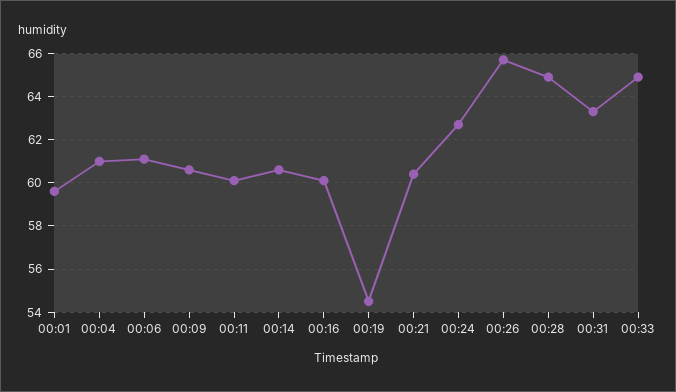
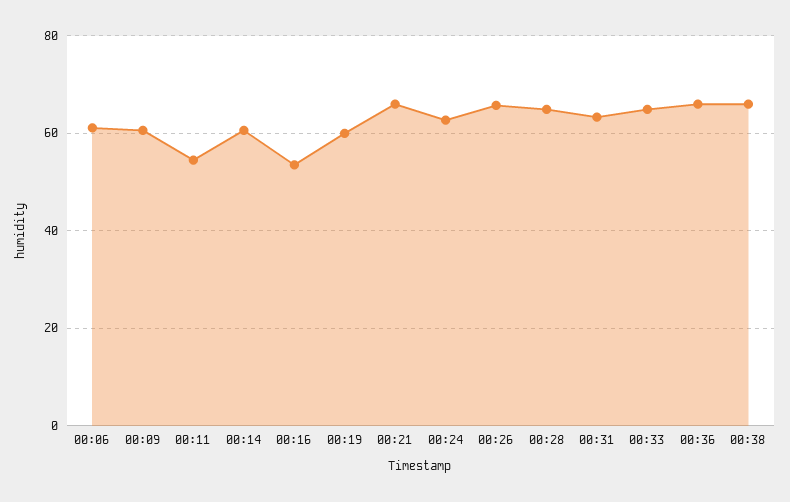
00:01: 59.5 -> none
00:04: 61 -> none
00:11: 60 -> 54
00:16: 60 -> 54
00:19: 54.5 -> 60
00:21: 60.5 -> 66
00:36: none -> 66
00:38: none -> 66

